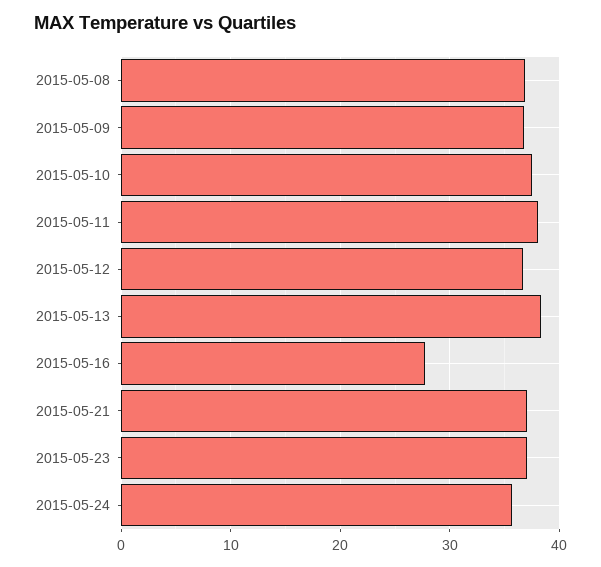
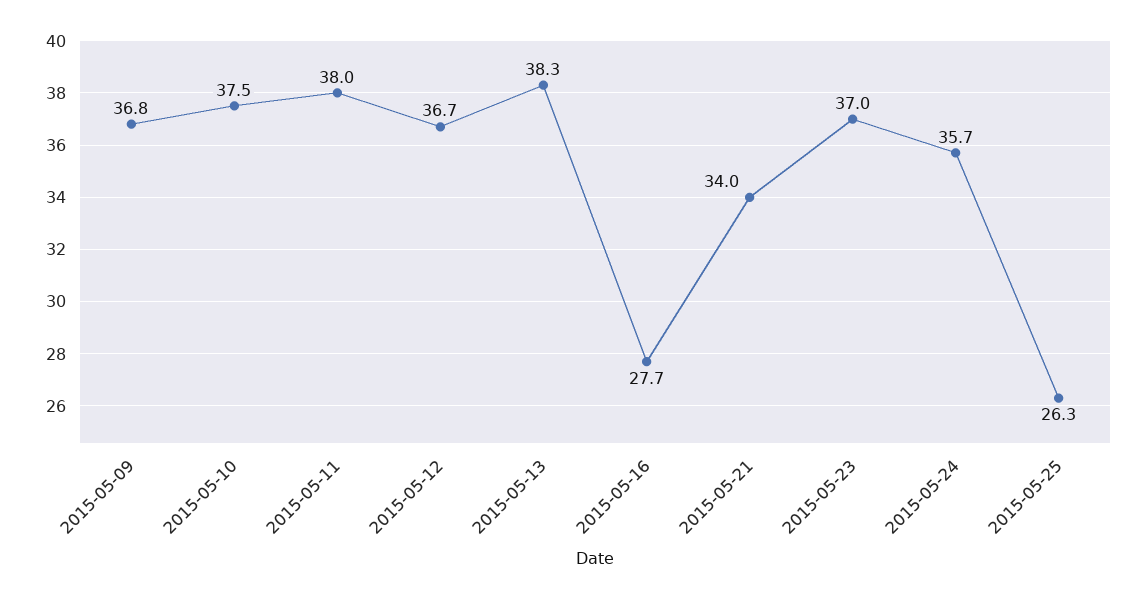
2015-05-08: 37 -> none
2015-05-21: 37 -> 34
2015-05-25: none -> 26.3

